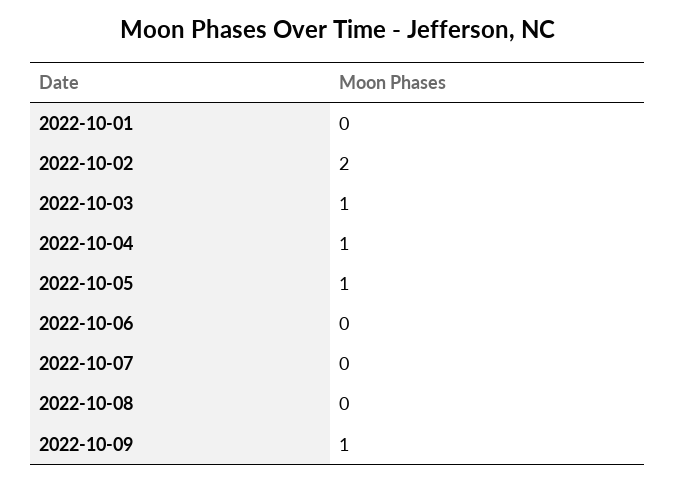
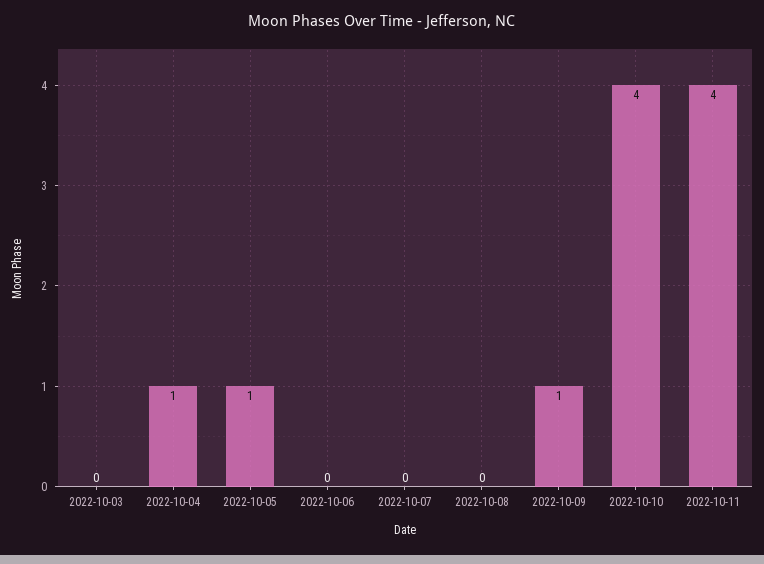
2022-10-01: 0 -> none
2022-10-02: 2 -> none
2022-10-03: 1 -> 0
2022-10-10: none -> 4
2022-10-11: none -> 4

